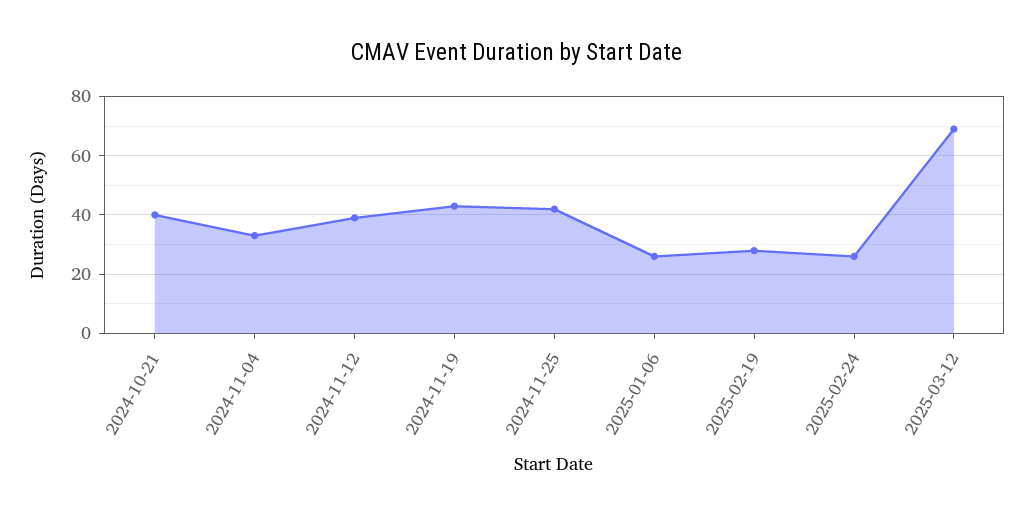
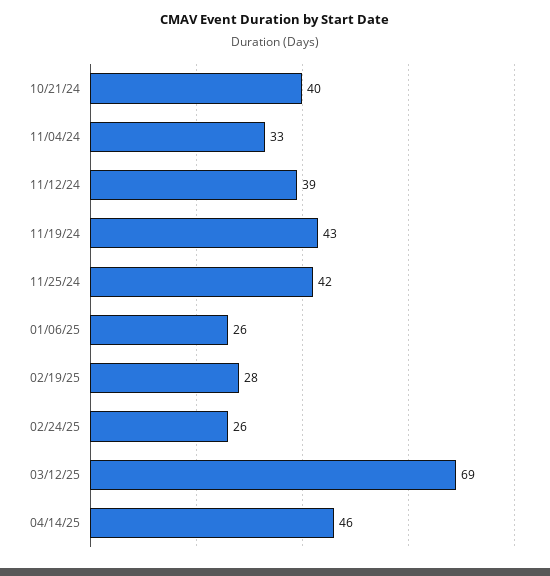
04/14/25: none -> 46

